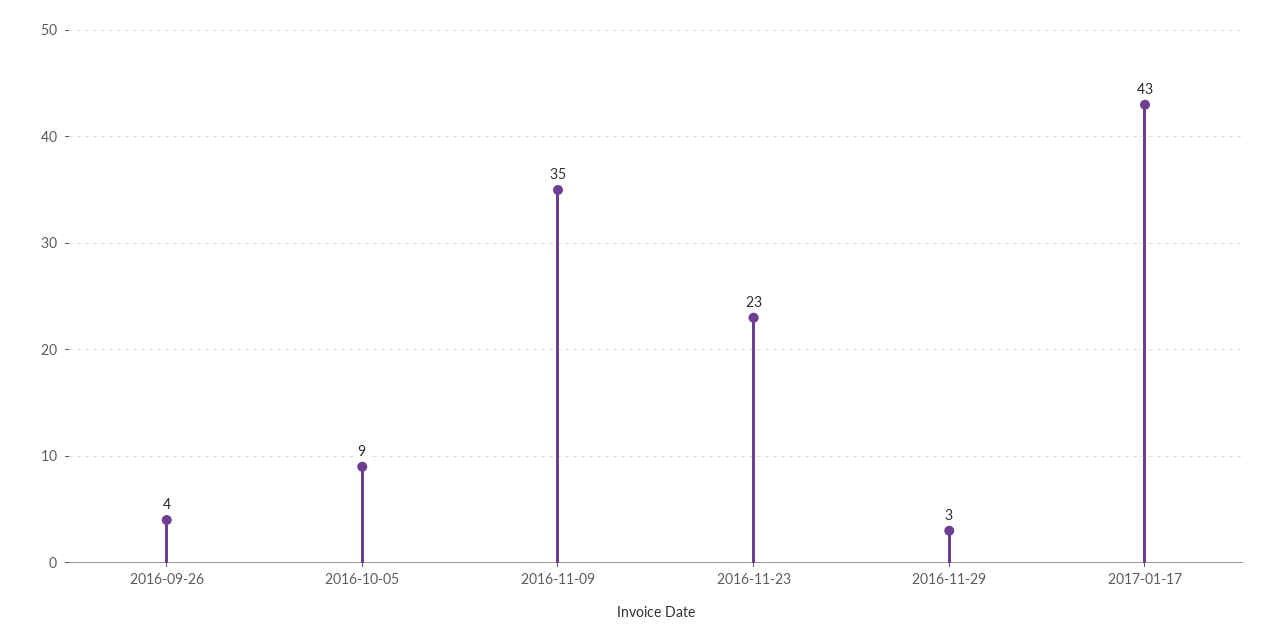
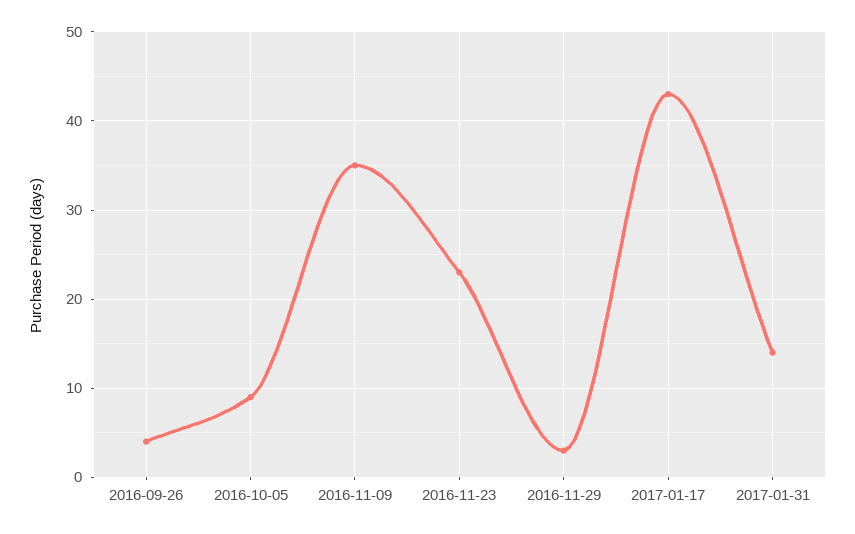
2017-01-31: none -> 14

